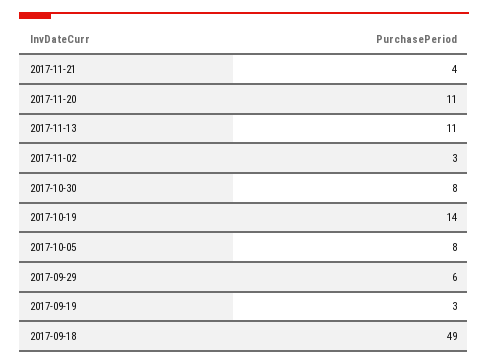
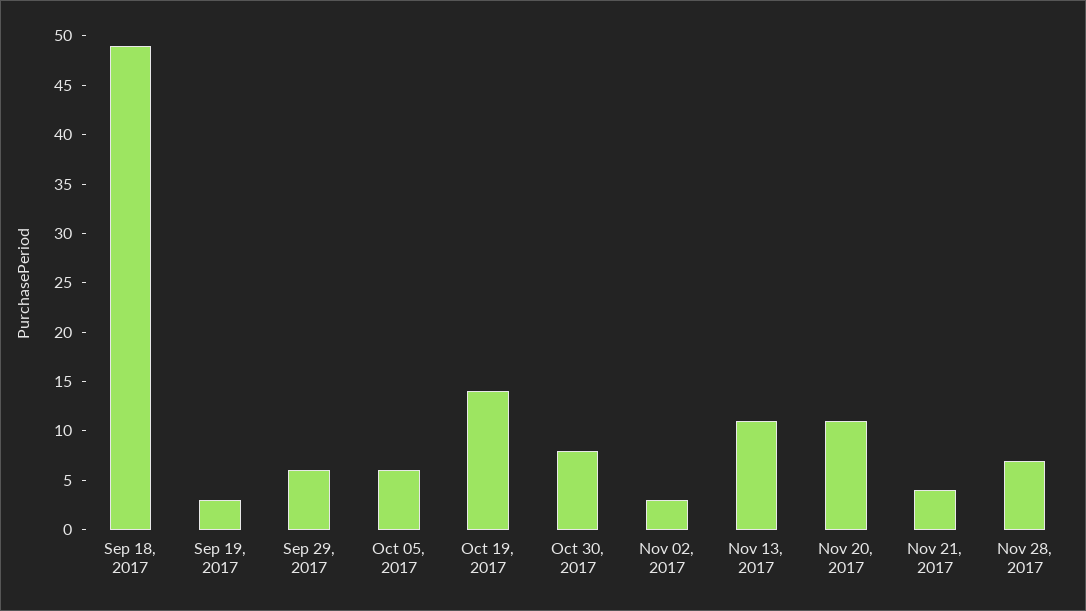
2017-10-05: 8 -> 6
Nov 28, 2017: none -> 7

